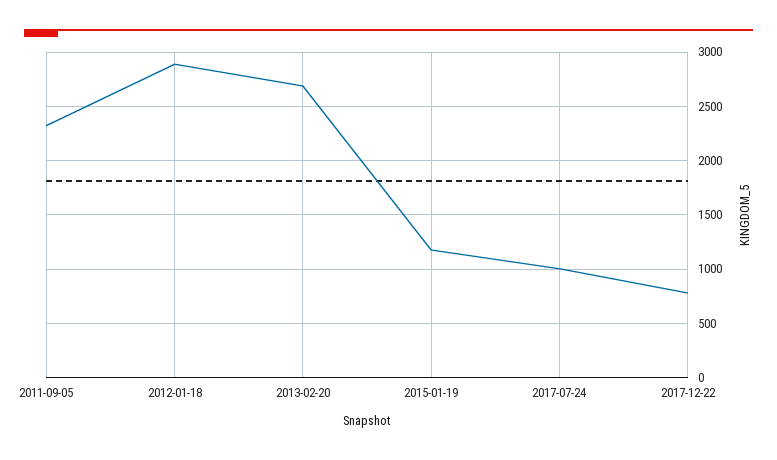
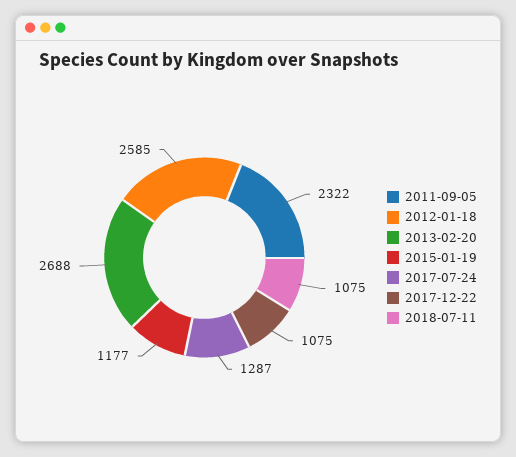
2012-01-18: 2900 -> 2585
2017-07-24: 1000 -> 1287
2017-12-22: 800 -> 1075
2018-07-11: none -> 1075

